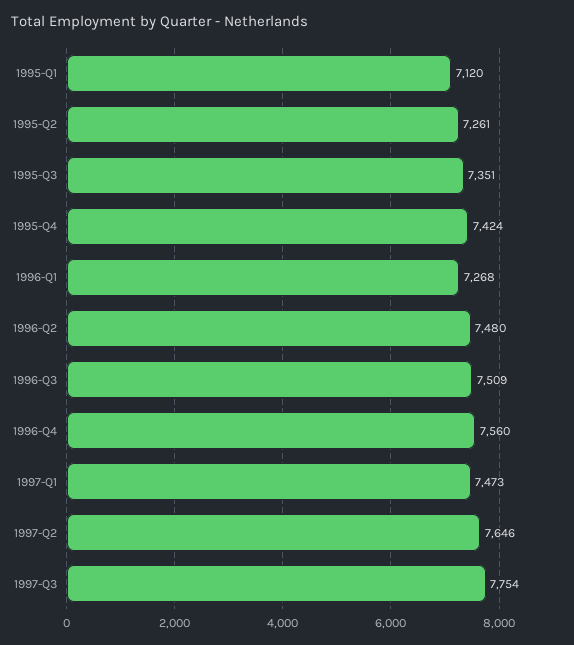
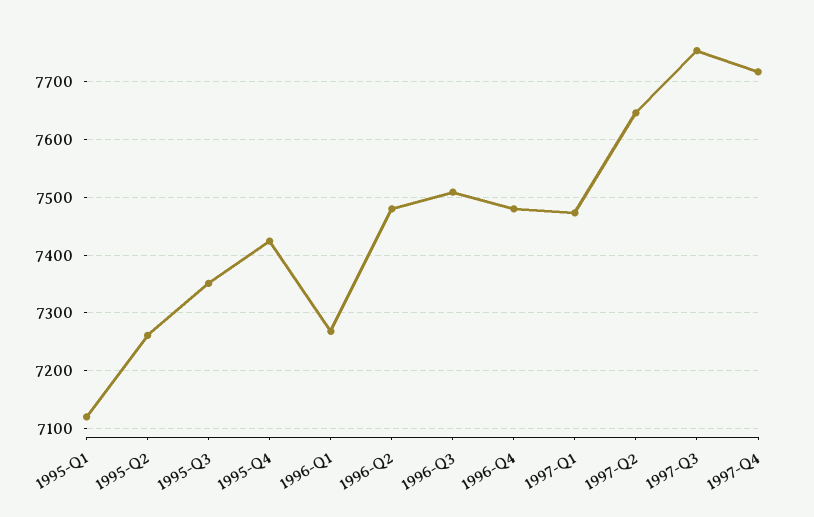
1996-Q4: 7560 -> 7480
1997-Q4: none -> 7720

